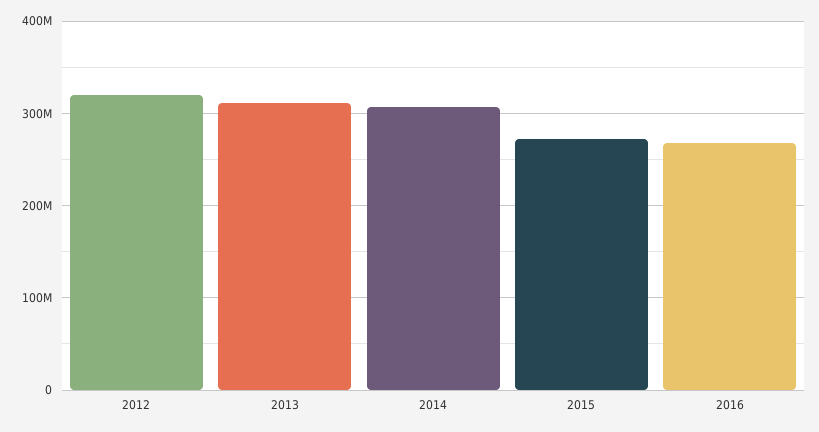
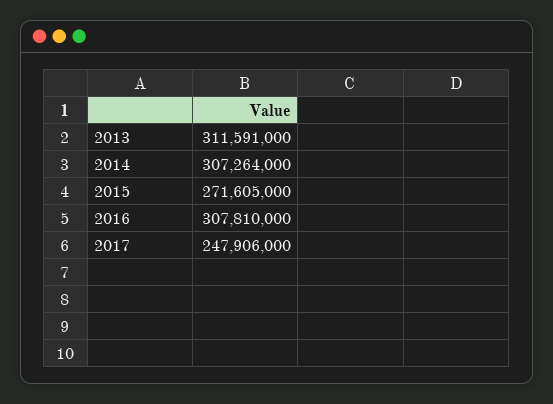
2012: 320000000 -> none
2016: 270000000 -> 307810000
2017: none -> 247906000

